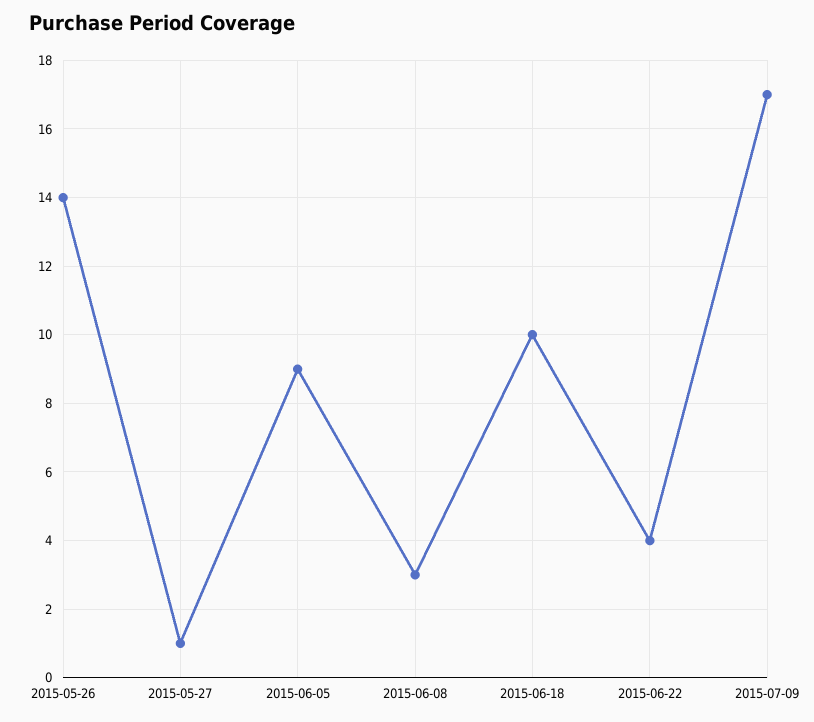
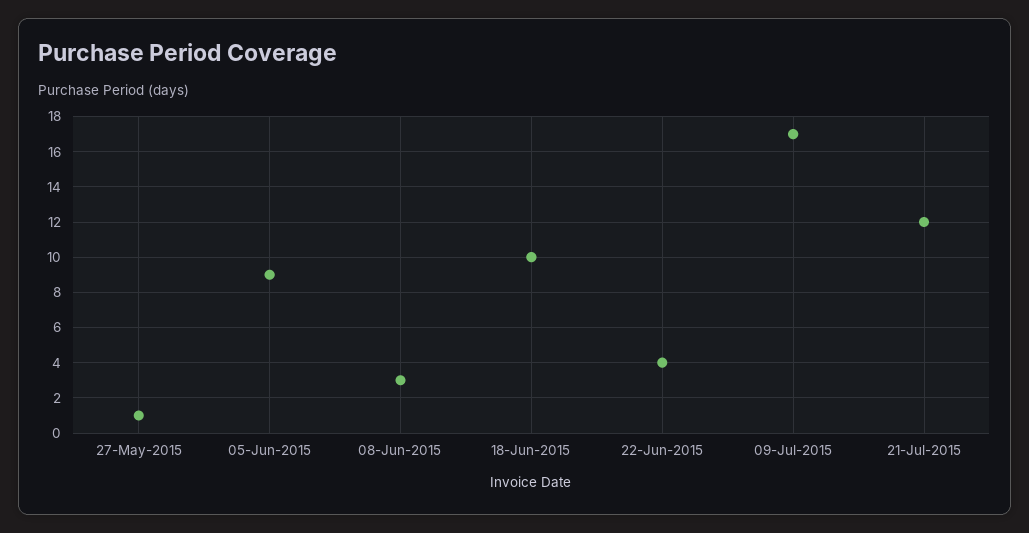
2015-05-26: 14 -> none
21-Jul-2015: none -> 12

